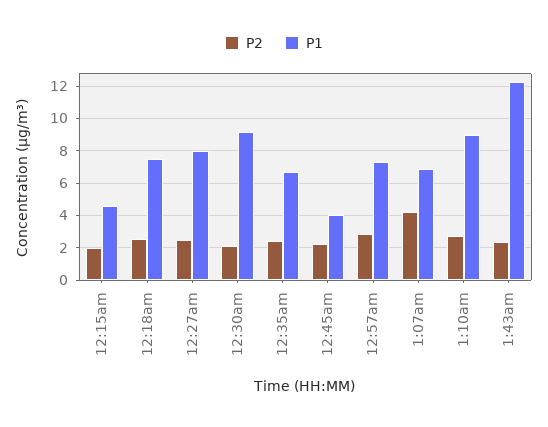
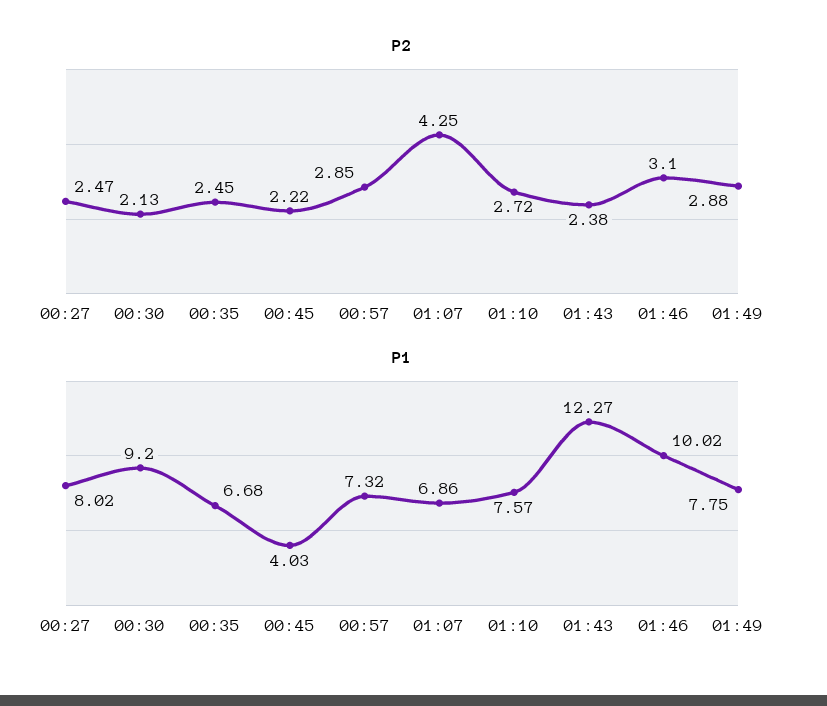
P2, 12:15am: 2 -> none
P1, 12:15am: 4.5 -> none
P2, 12:18am: 2.5 -> none
P1, 12:18am: 7.5 -> none
P1, 1:10am: 9 -> 7.57
P2, 01:46: none -> 3.1
P2, 01:49: none -> 2.88
P1, 01:46: none -> 10.02
P1, 01:49: none -> 7.75

